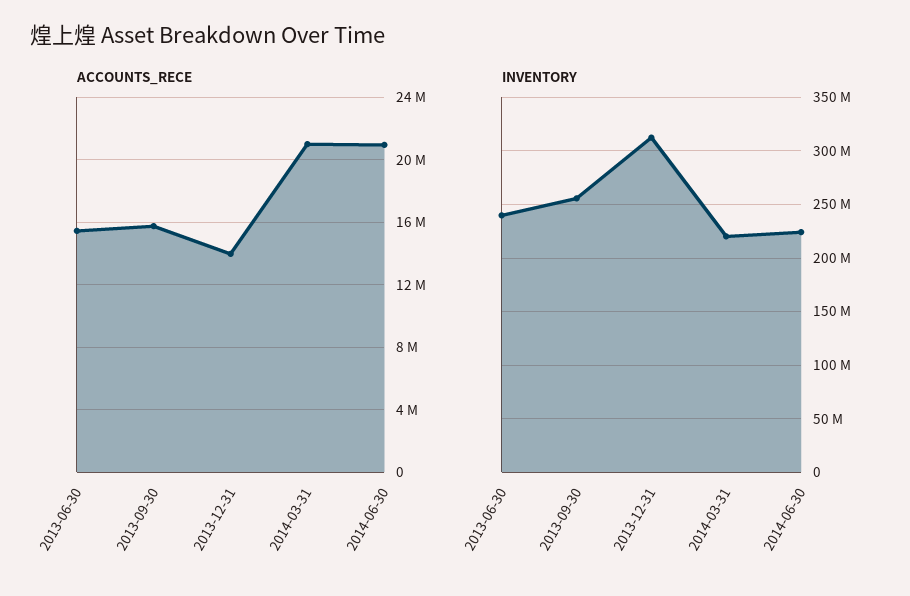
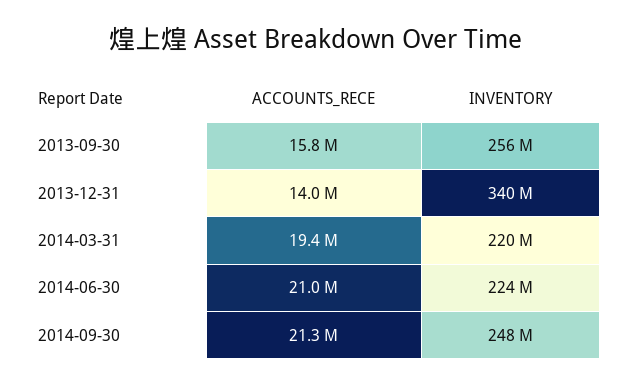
ACCOUNTS_RECE, 2013-06-30: 15500000 -> none
ACCOUNTS_RECE, 2014-03-31: 21000000 -> 19400000
INVENTORY, 2013-06-30: 240000000 -> none
INVENTORY, 2013-12-31: 310000000 -> 340000000
ACCOUNTS_RECE, 2014-09-30: none -> 21300000
INVENTORY, 2014-09-30: none -> 248000000

